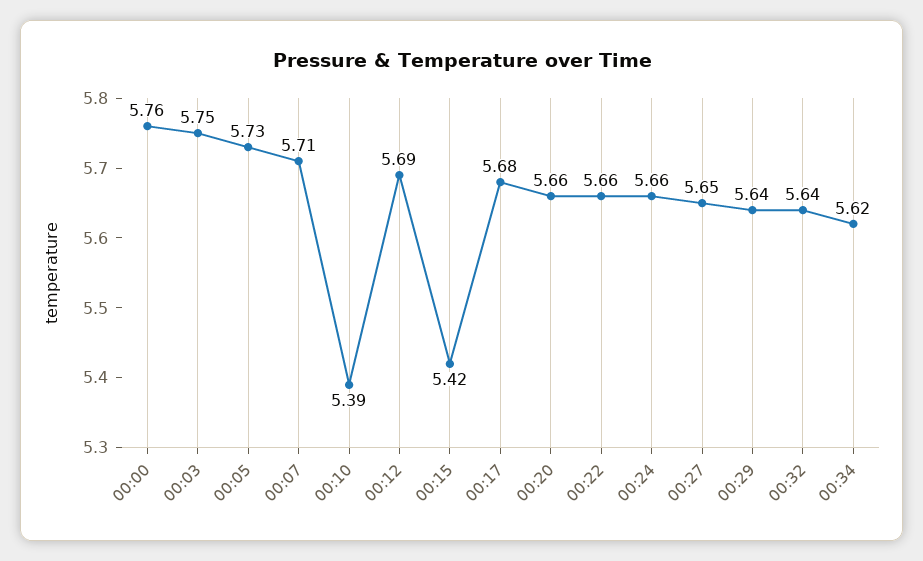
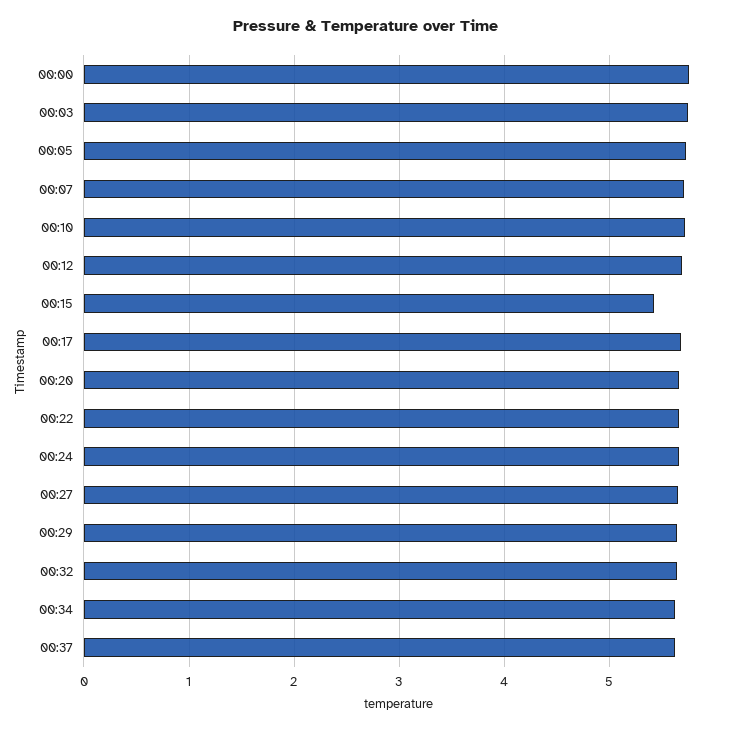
00:10: 5.39 -> 5.7
00:37: none -> 5.6

